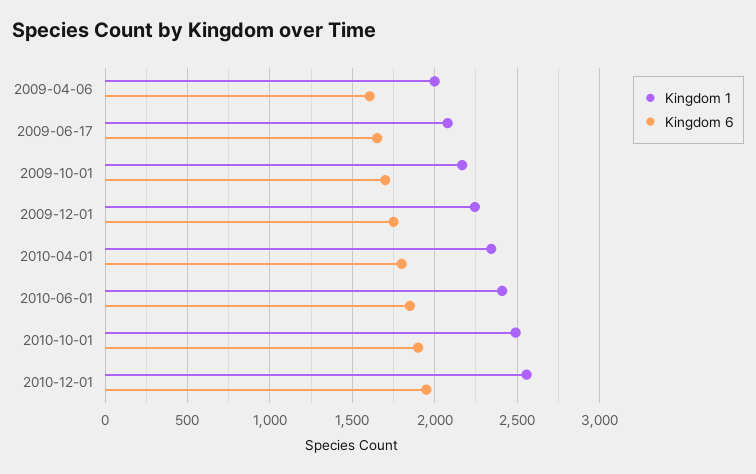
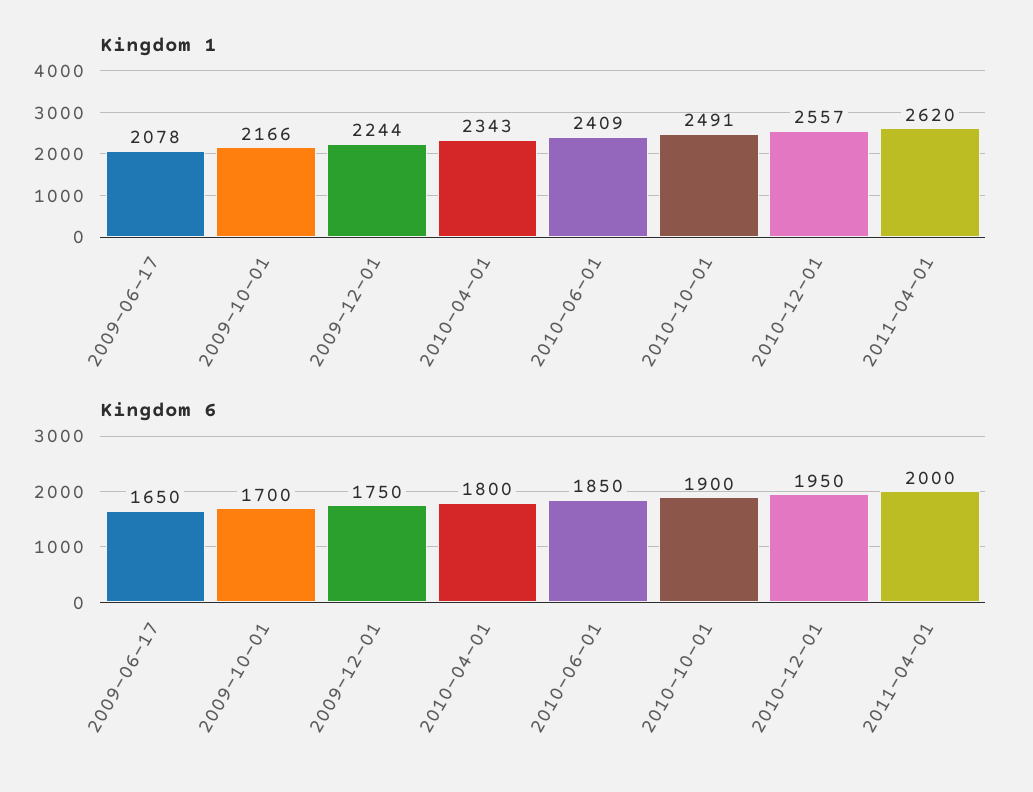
Kingdom 1, 2009-04-06: 2000 -> none
Kingdom 6, 2009-04-06: 1600 -> none
Kingdom 1, 2011-04-01: none -> 2620
Kingdom 6, 2011-04-01: none -> 2000

